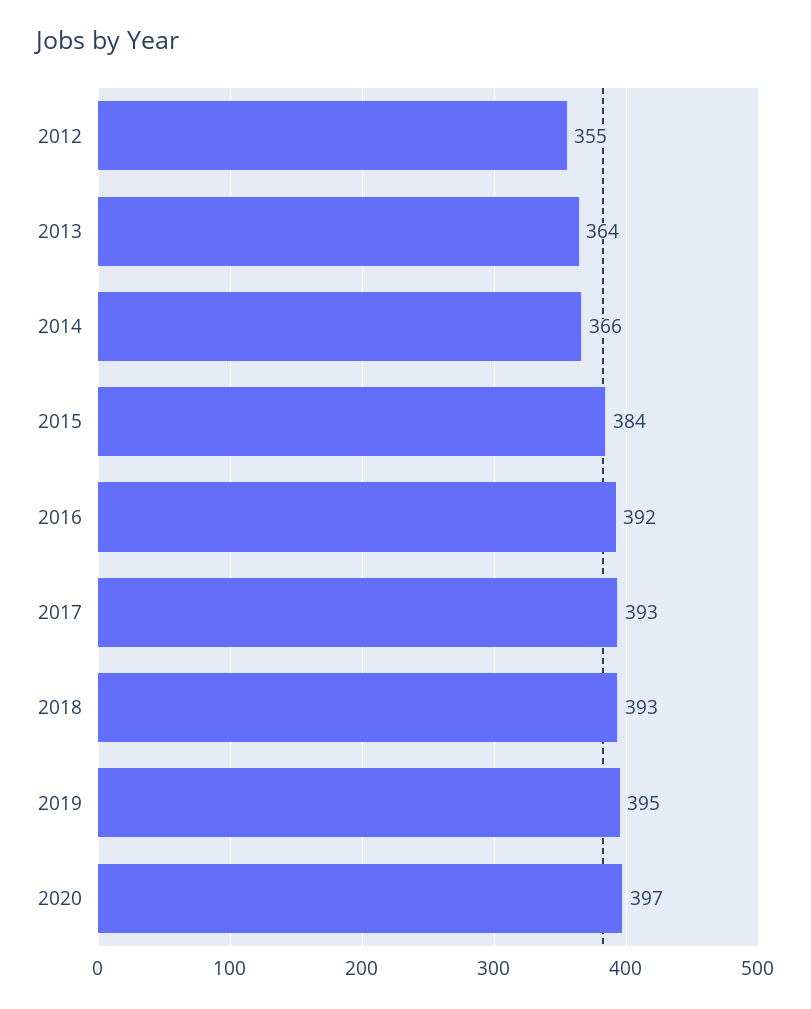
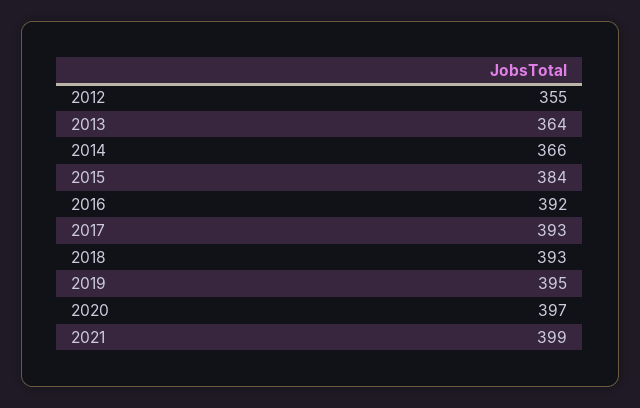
2021: none -> 399

